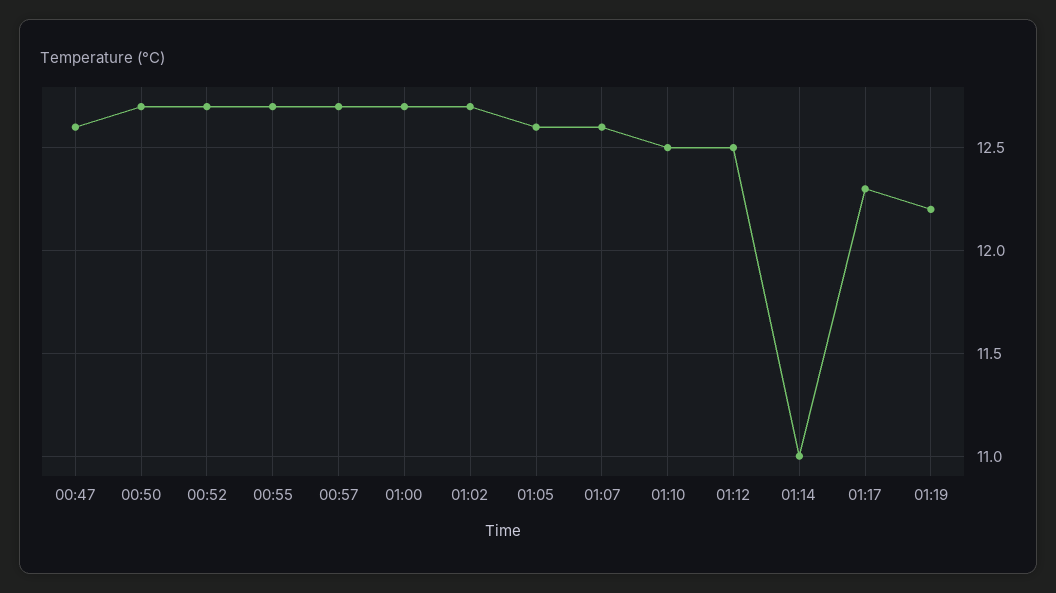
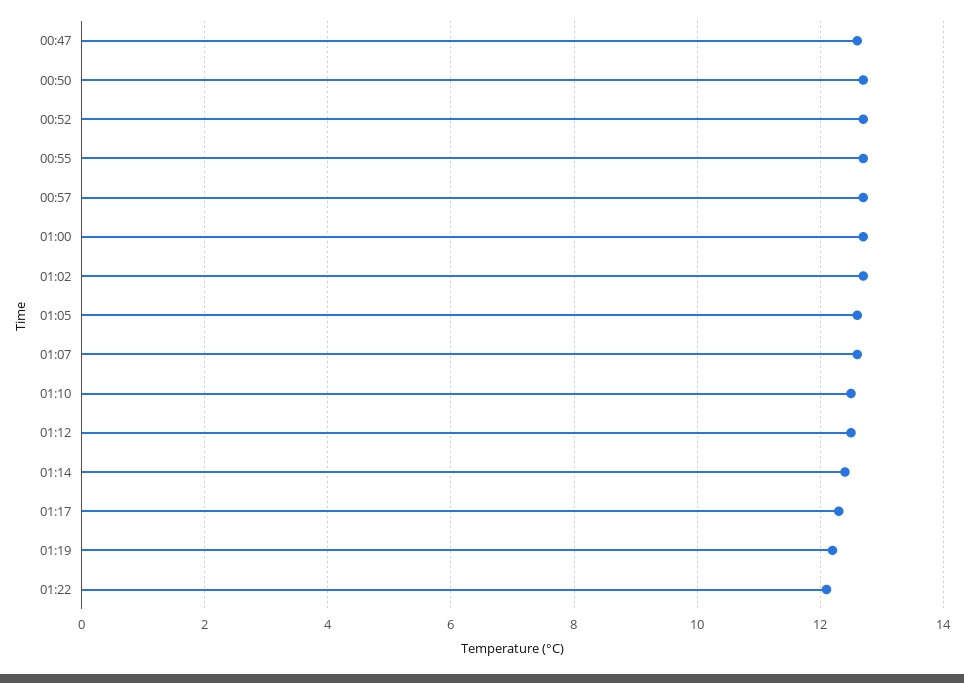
01:14: 11 -> 12.5
01:22: none -> 12

